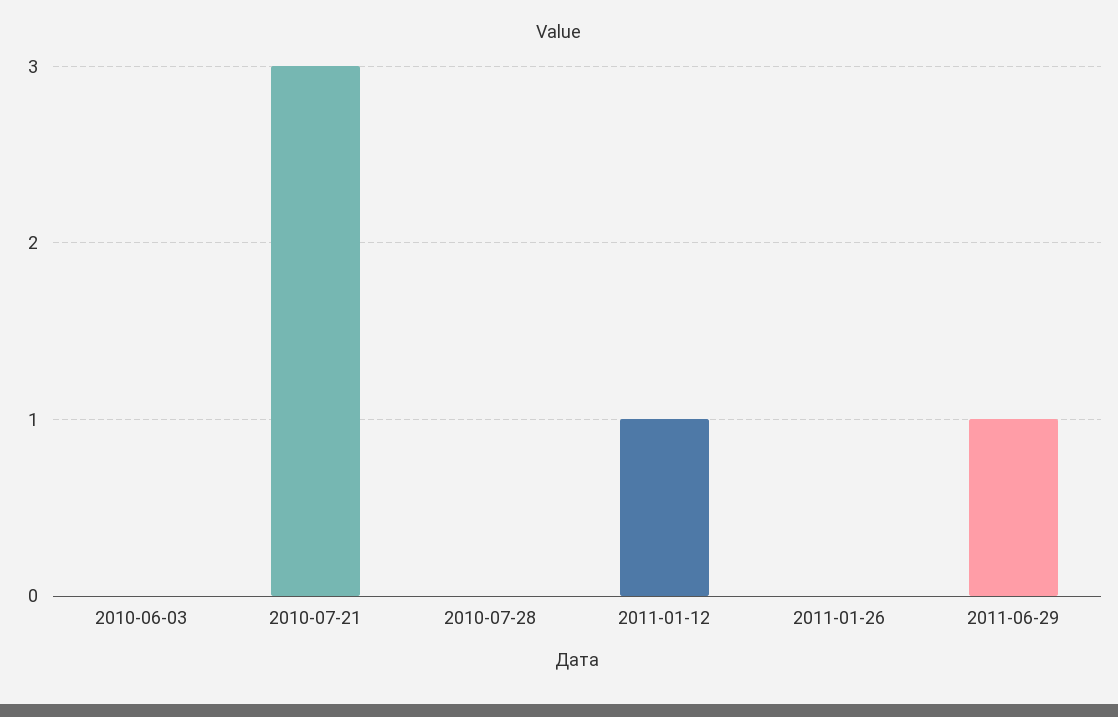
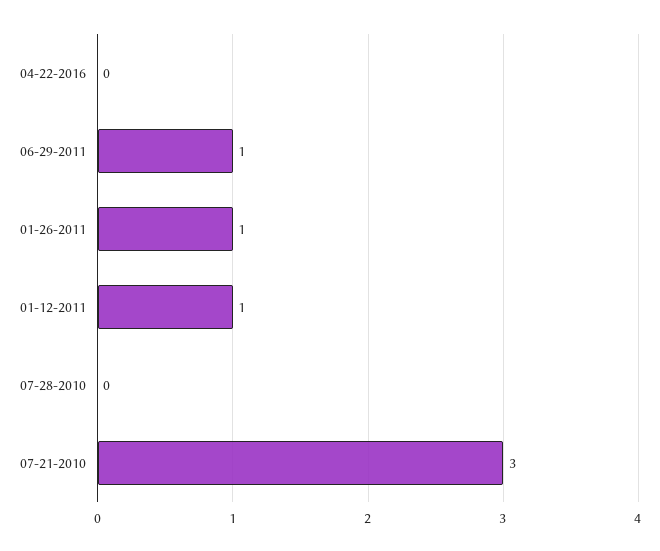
2010-06-03: 0 -> none
2011-01-26: 0 -> 1
04-22-2016: none -> 0

